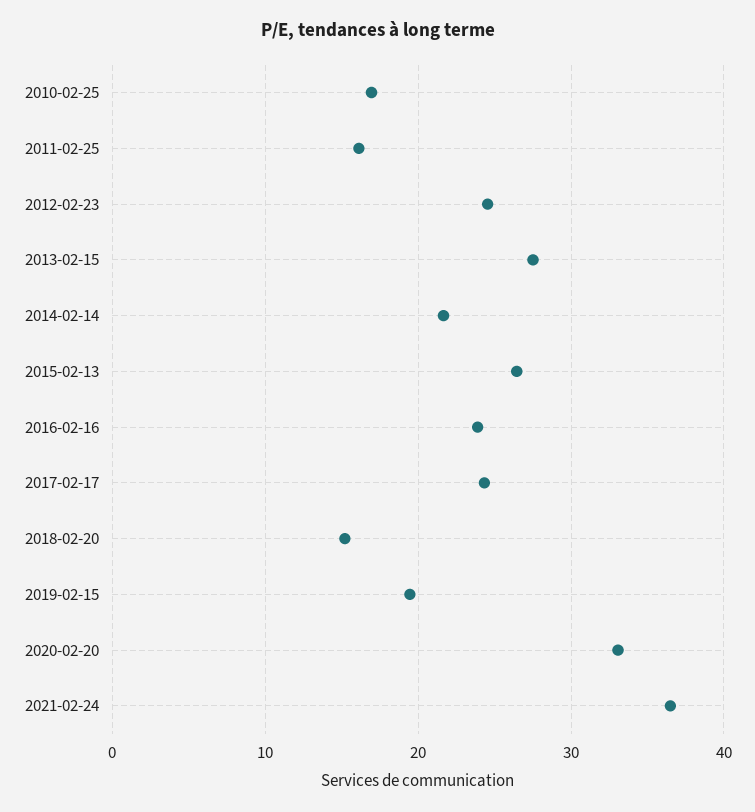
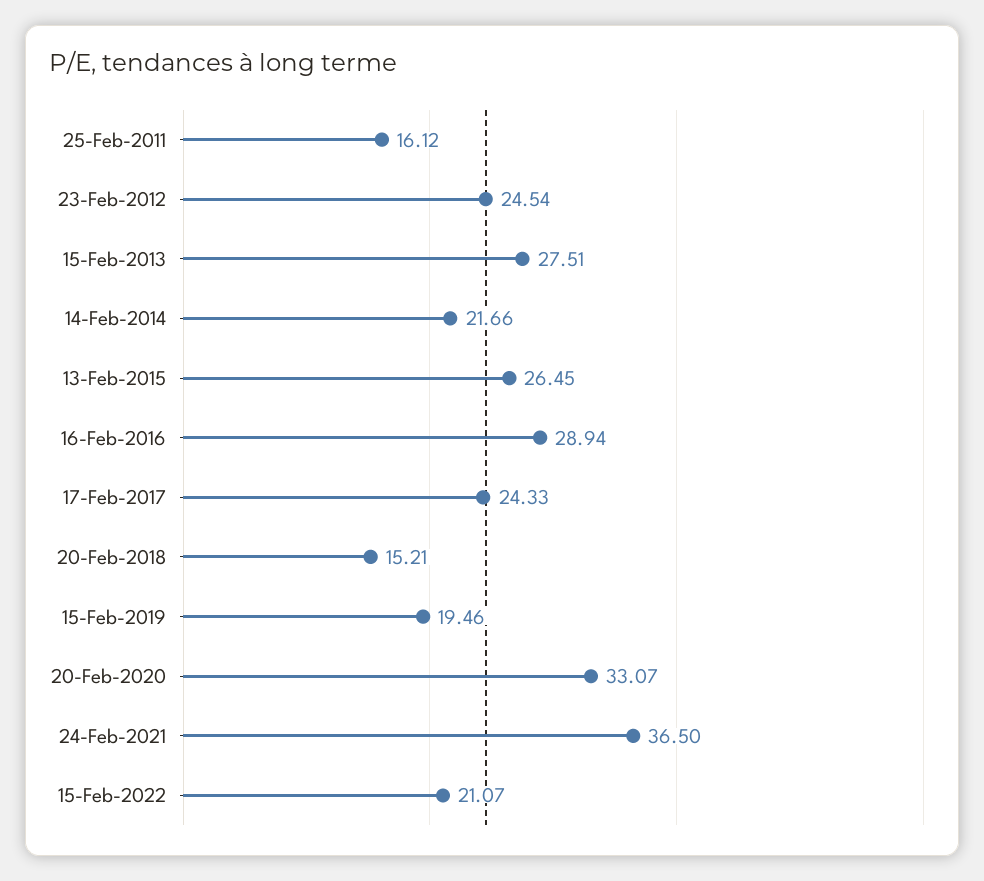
2010-02-25: 17 -> none
2016-02-16: 24 -> 28.94
15-Feb-2022: none -> 21.07

